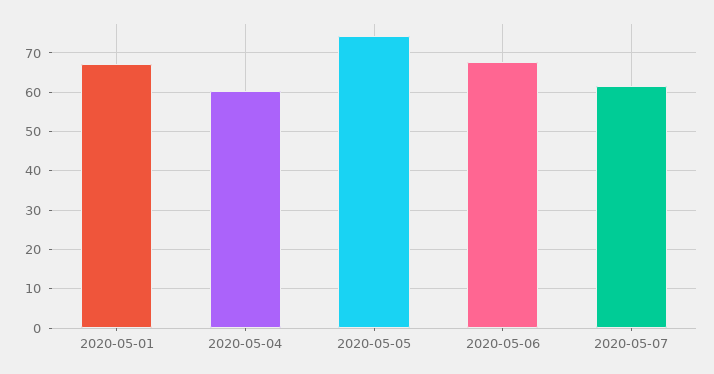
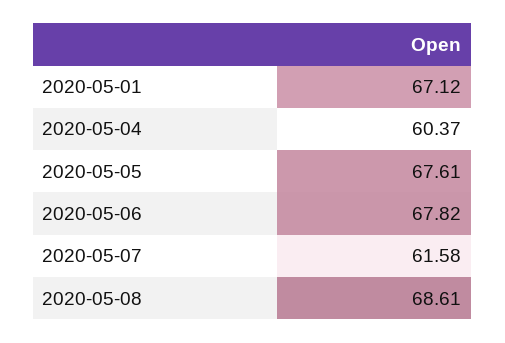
2020-05-05: 74 -> 67.61
2020-05-08: none -> 68.61

